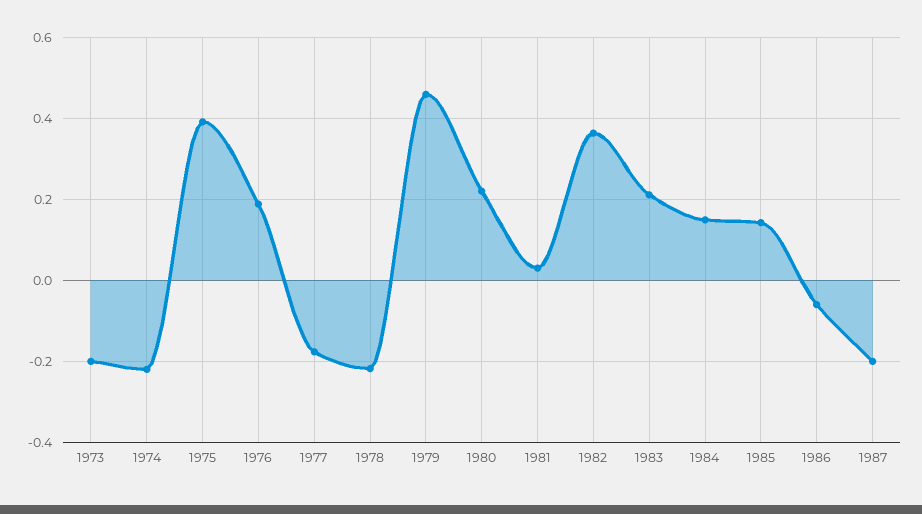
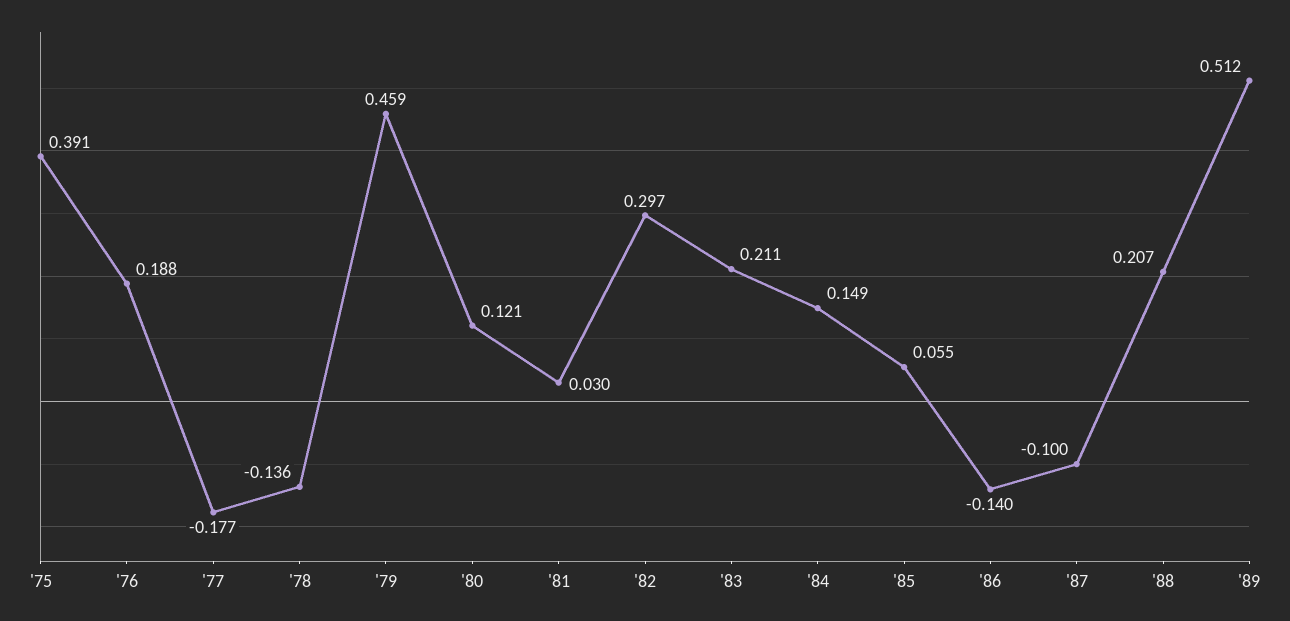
1973: -0.2 -> none
1974: -0.22 -> none
1978: -0.22 -> -0.136
1980: 0.22 -> 0.121
1982: 0.36 -> 0.297
1985: 0.14 -> 0.055
1986: -0.06 -> -0.14
1987: -0.2 -> -0.1
'88: none -> 0.207
'89: none -> 0.512

